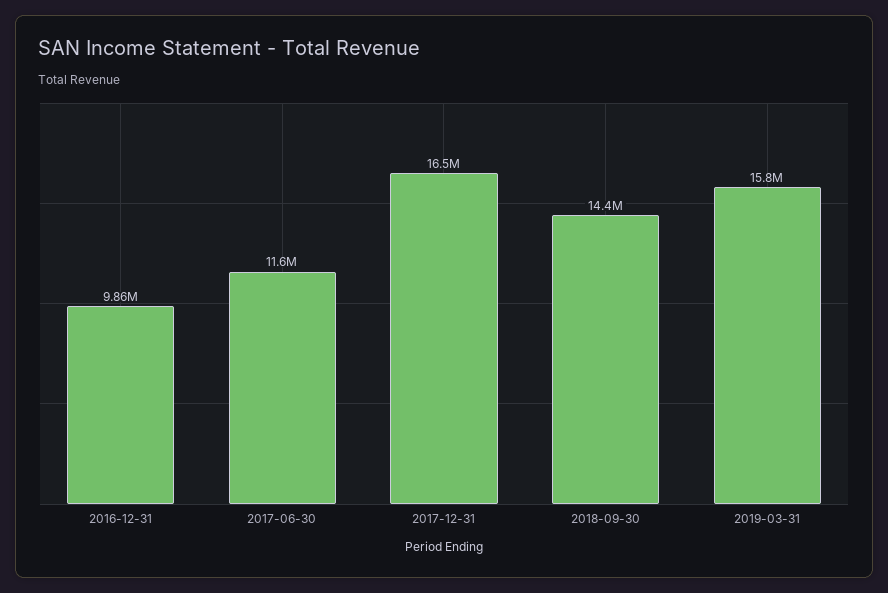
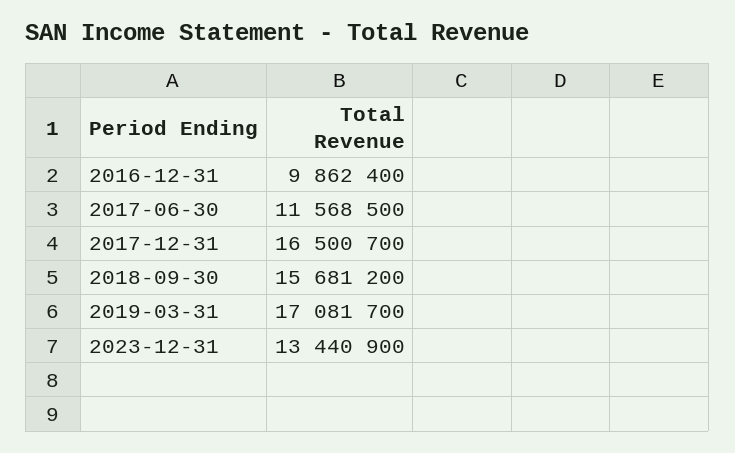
2018-09-30: 14400000 -> 15681200
2019-03-31: 15800000 -> 17081700
2023-12-31: none -> 13440900

